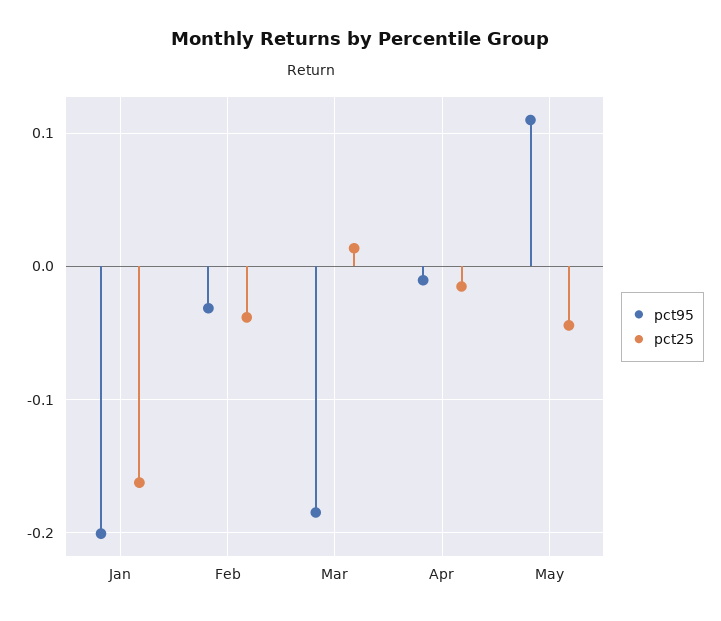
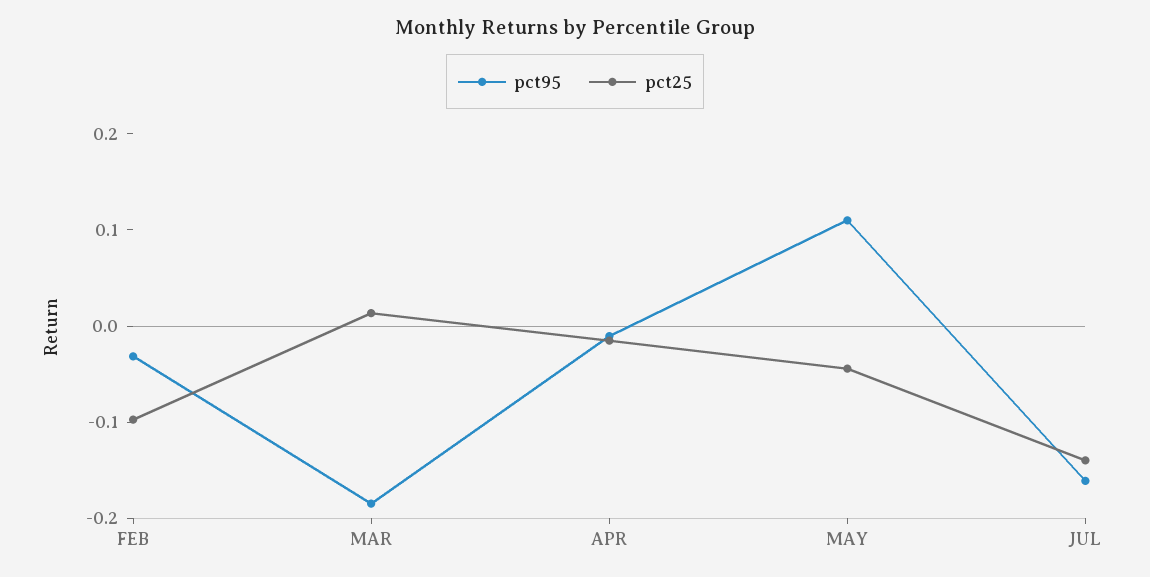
pct95, Jan: -0.2 -> none
pct25, Jan: -0.16 -> none
pct25, Feb: -0.04 -> -0.1
pct95, JUL: none -> -0.16
pct25, JUL: none -> -0.14

